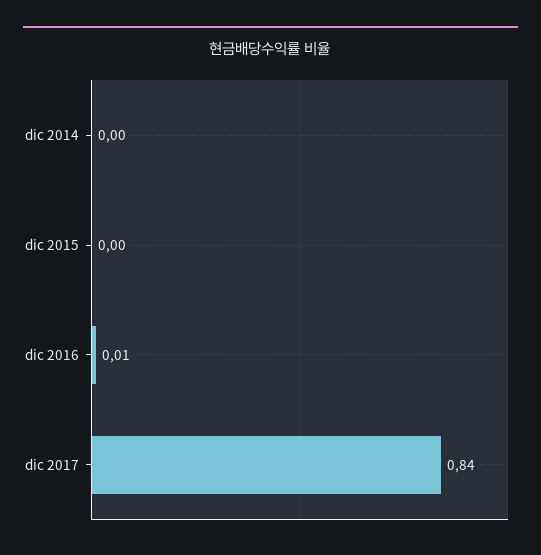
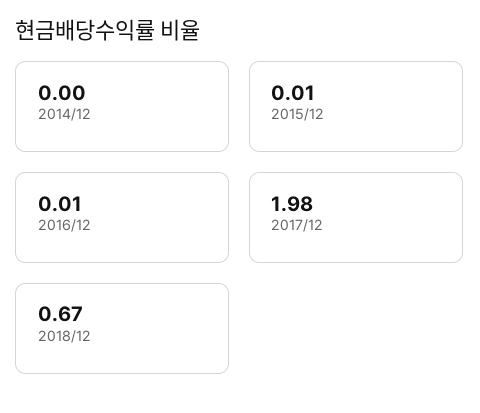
dic 2015: 0 -> 0.01
dic 2017: 0.84 -> 1.98
2018/12: none -> 0.67

